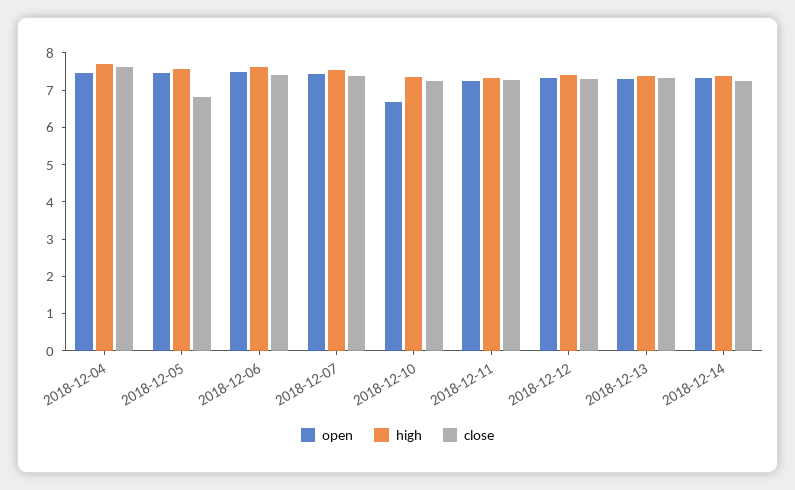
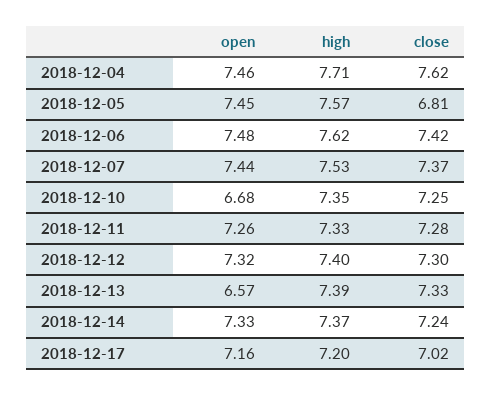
open, 2018-12-13: 7.25 -> 6.57
open, 2018-12-17: none -> 7.16
high, 2018-12-17: none -> 7.2
close, 2018-12-17: none -> 7.02

